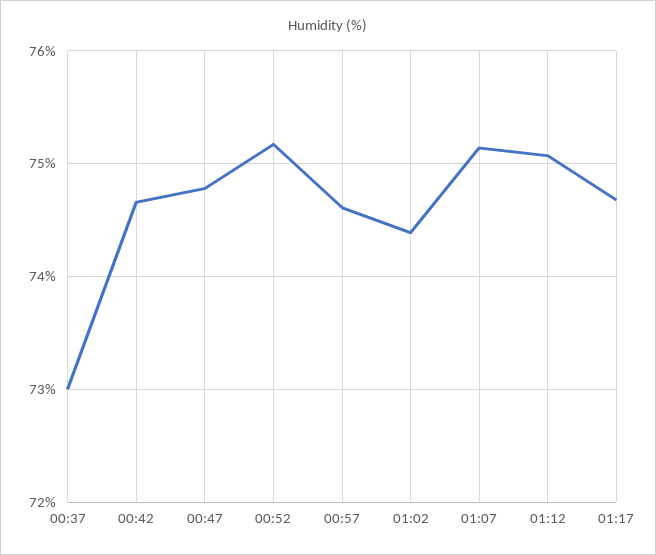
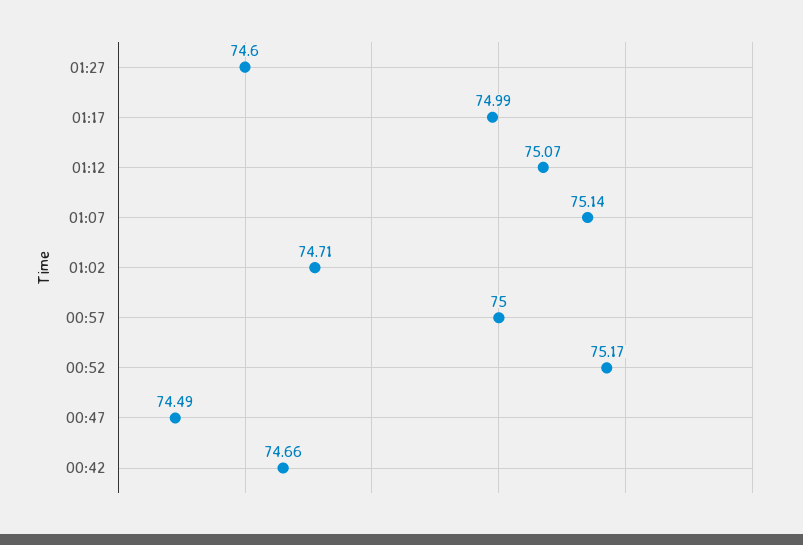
00:37: 73 -> none
00:47: 74.8 -> 74.49
00:57: 74.6 -> 75
01:02: 74.4 -> 74.71
01:17: 74.7 -> 74.99
01:27: none -> 74.6

